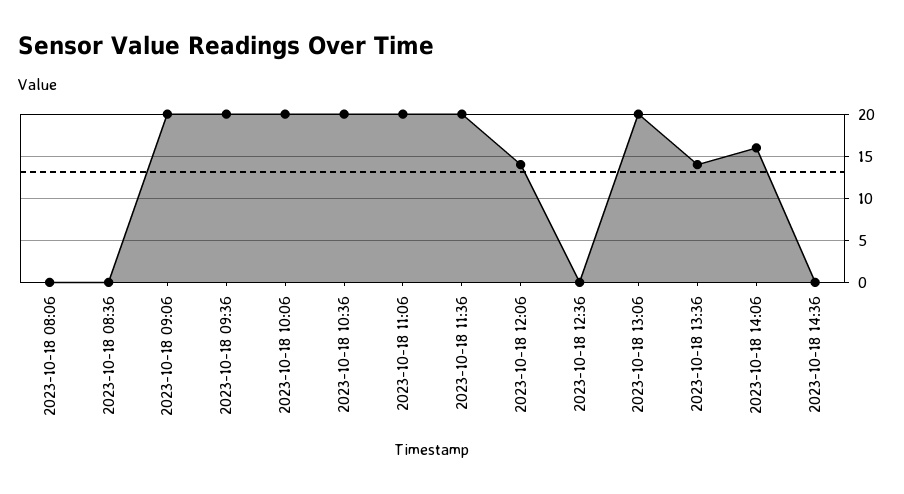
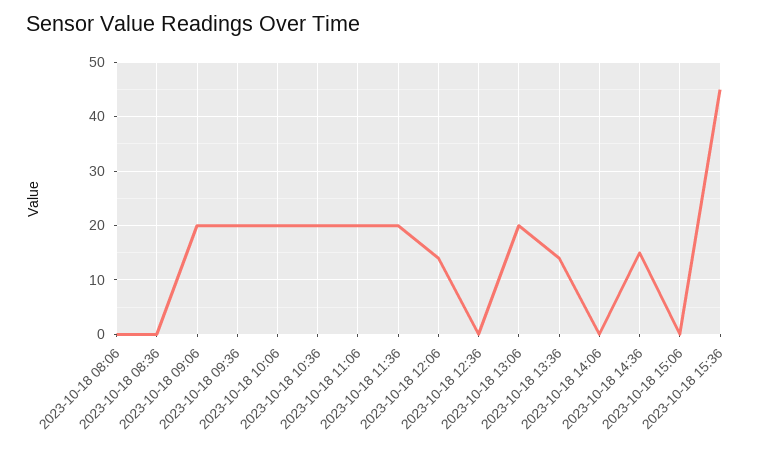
2023-10-18 14:06: 16 -> 0
2023-10-18 14:36: 0 -> 15
2023-10-18 15:06: none -> 0
2023-10-18 15:36: none -> 45

